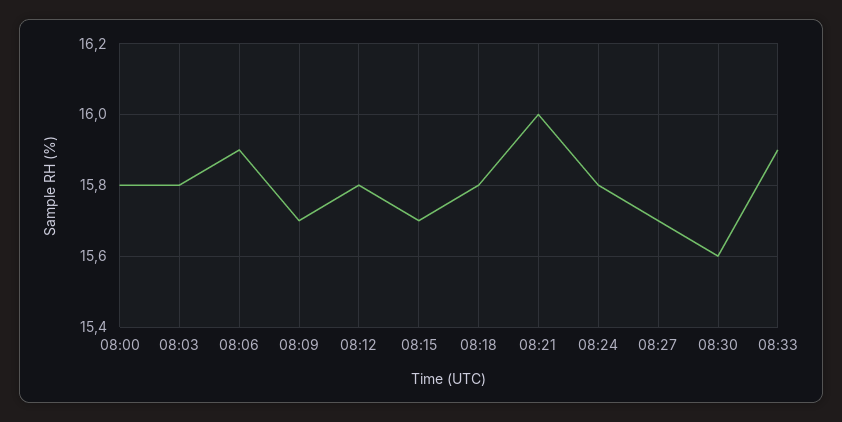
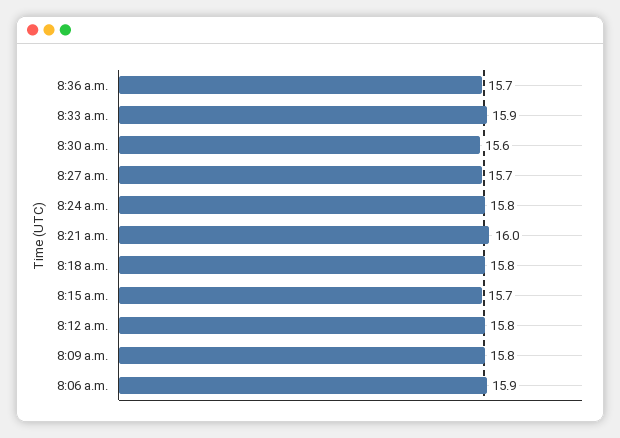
08:00: 15.8 -> none
08:03: 15.8 -> none
08:09: 15.7 -> 15.8
8:36 a.m.: none -> 15.7

